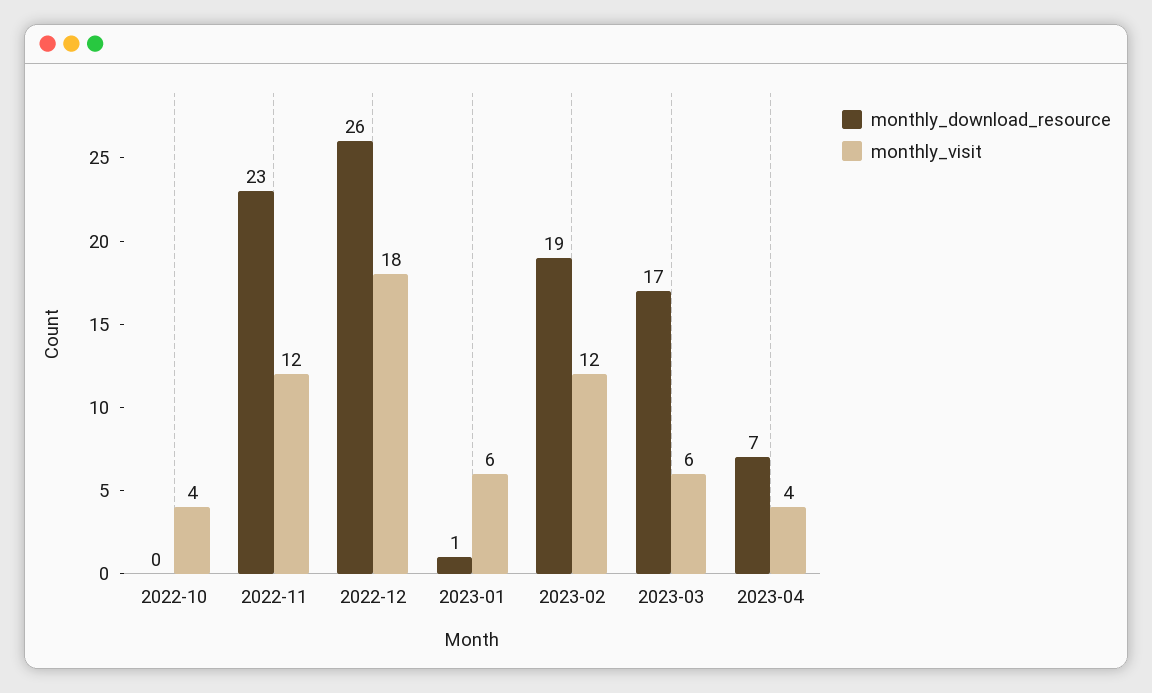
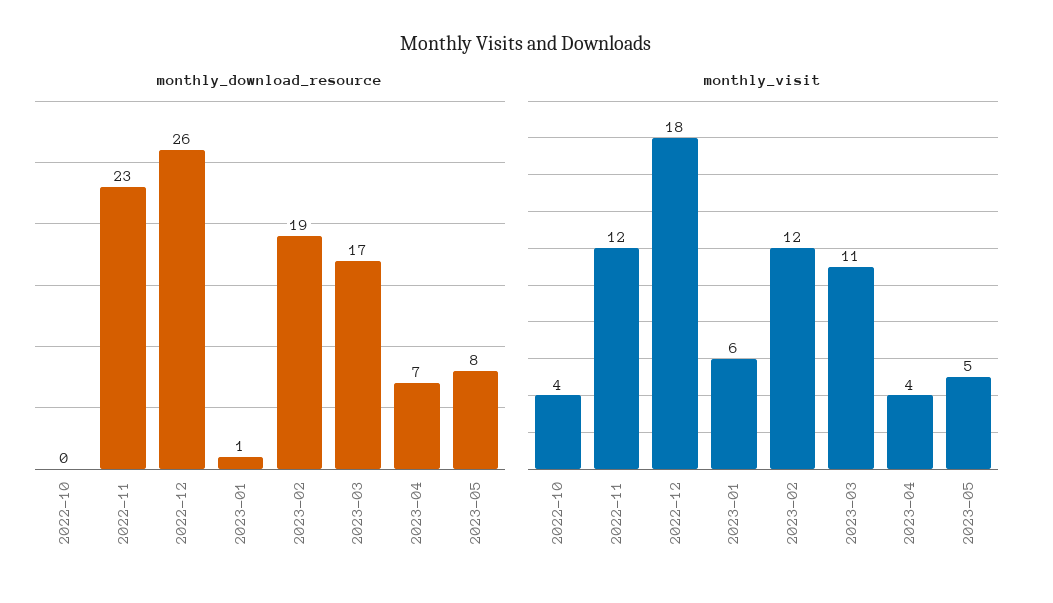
monthly_visit, 2023-03: 6 -> 11
monthly_download_resource, 2023-05: none -> 8
monthly_visit, 2023-05: none -> 5

